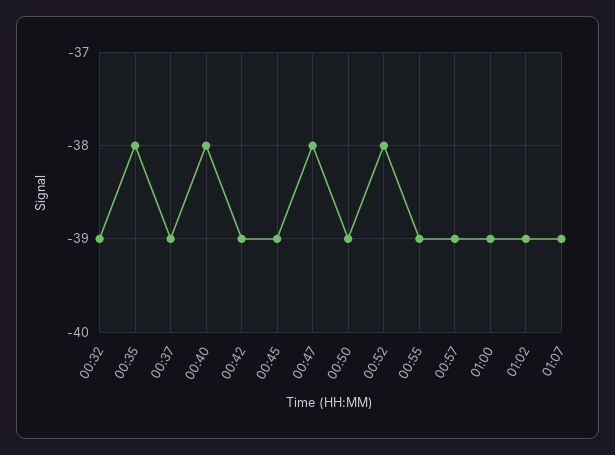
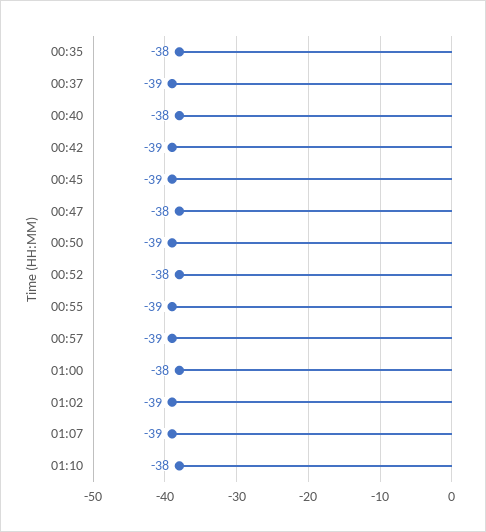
00:32: -39 -> none
01:00: -39 -> -38
01:10: none -> -38

